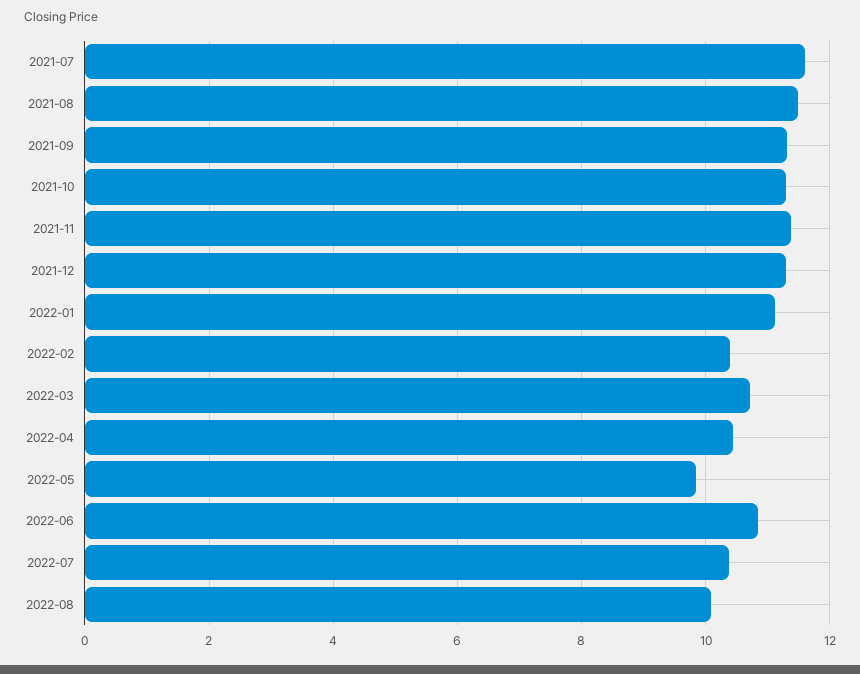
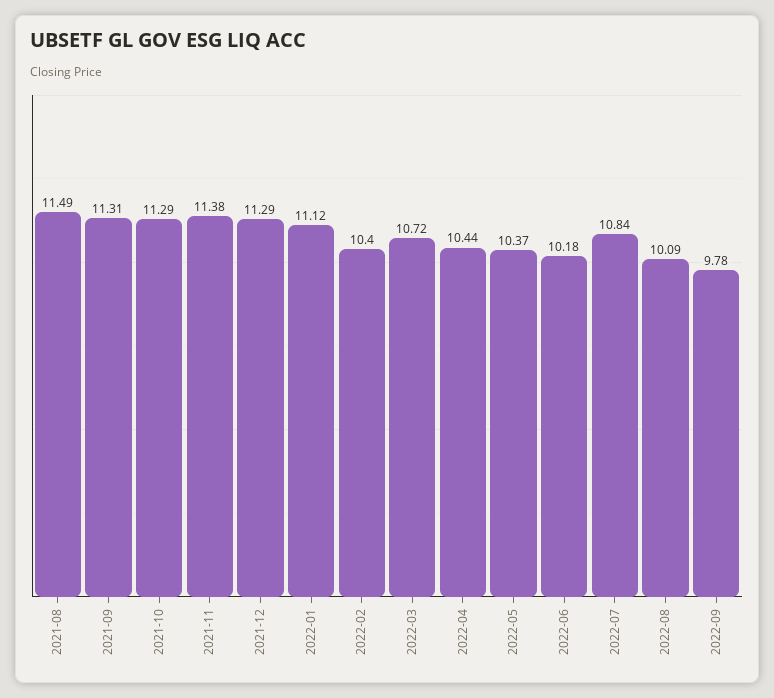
2021-07: 11.6 -> none
2022-05: 9.8 -> 10.37
2022-06: 10.8 -> 10.18
2022-07: 10.4 -> 10.84
2022-09: none -> 9.78

